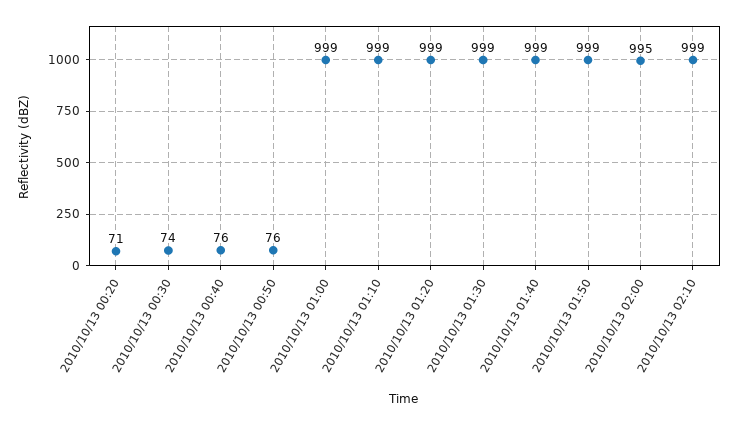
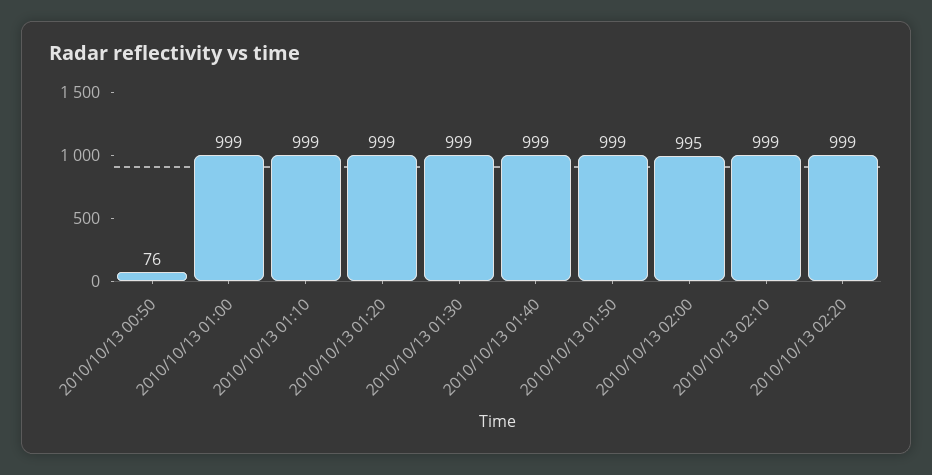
2010/10/13 00:20: 71 -> none
2010/10/13 00:30: 74 -> none
2010/10/13 00:40: 76 -> none
2010/10/13 02:20: none -> 999

